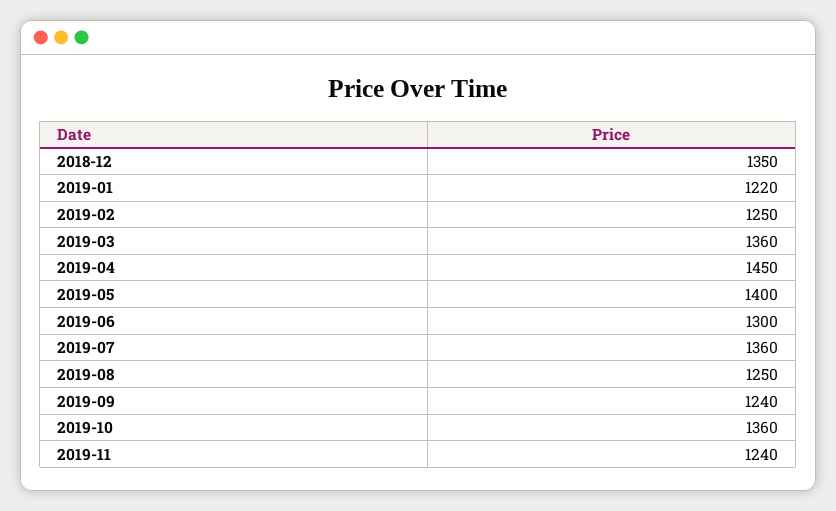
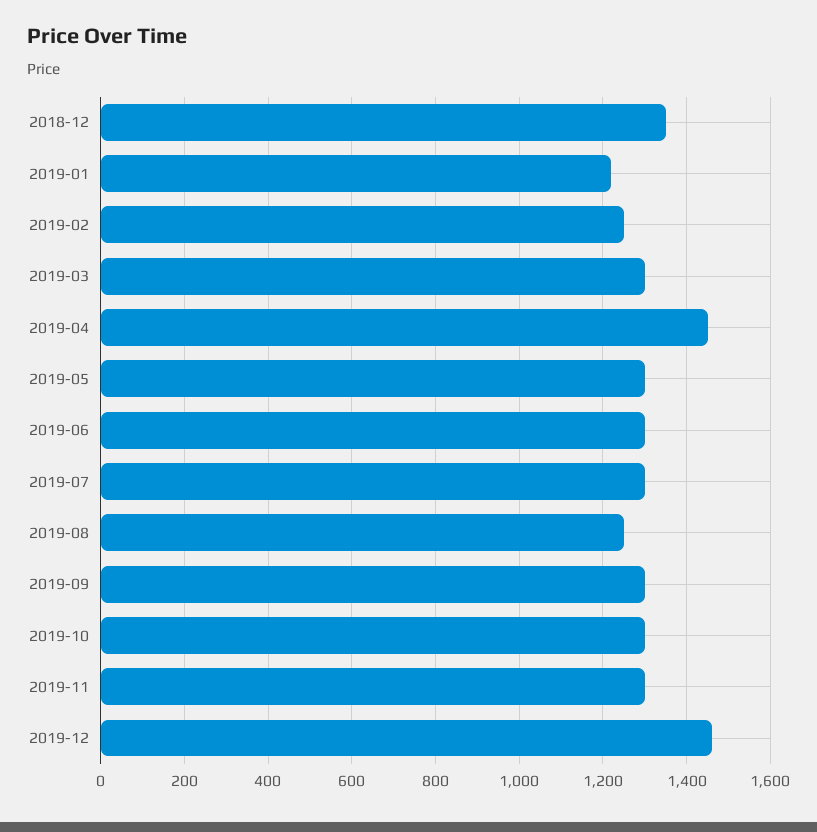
2019-03: 1360 -> 1300
2019-05: 1400 -> 1300
2019-07: 1360 -> 1300
2019-09: 1240 -> 1300
2019-10: 1360 -> 1300
2019-11: 1240 -> 1300
2019-12: none -> 1460

